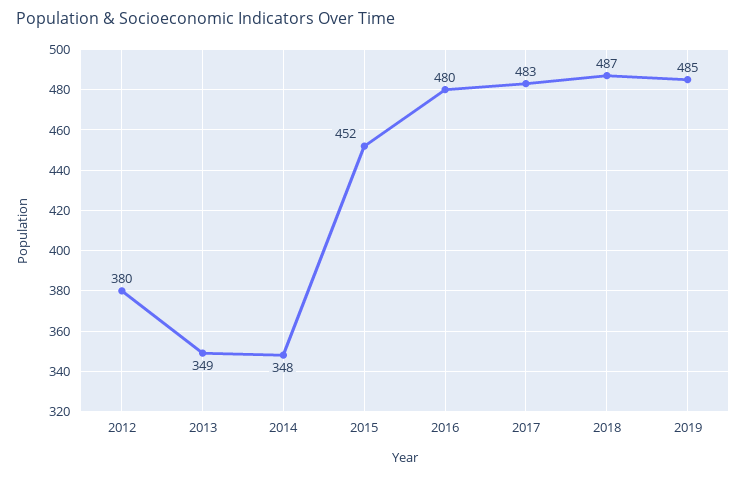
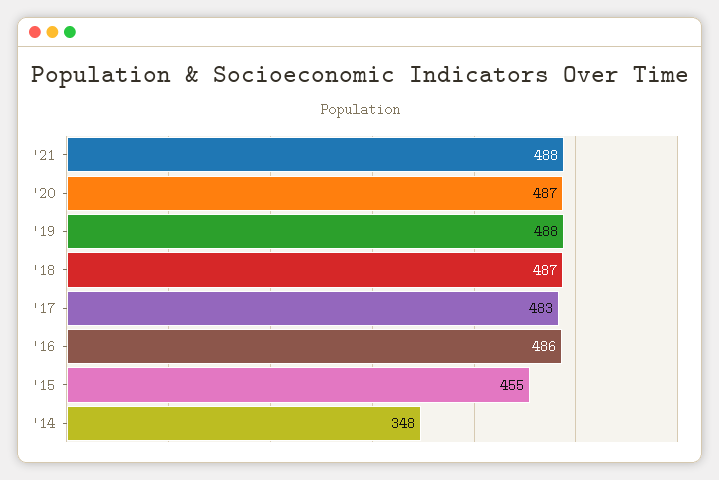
2012: 380 -> none
2013: 349 -> none
2015: 452 -> 455
2016: 480 -> 486
2019: 485 -> 488
'21: none -> 488
'20: none -> 487

